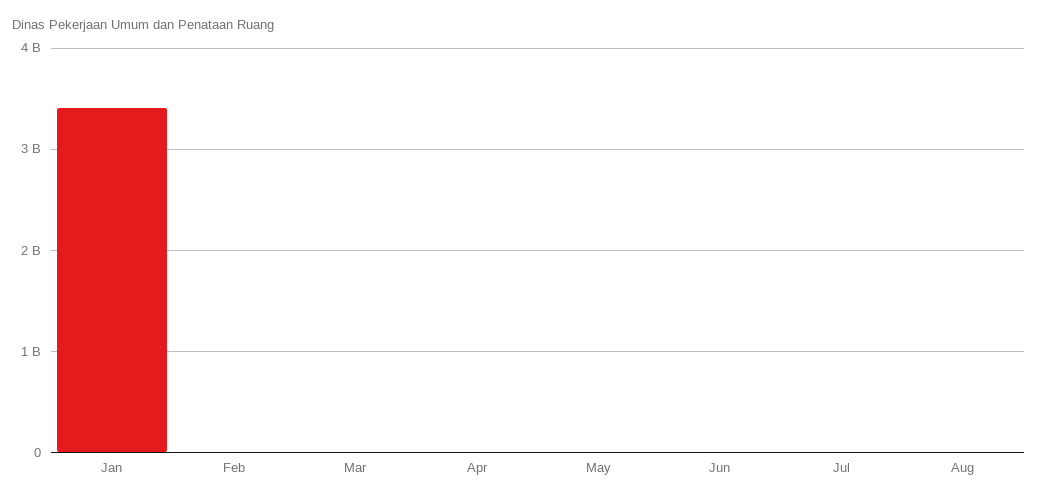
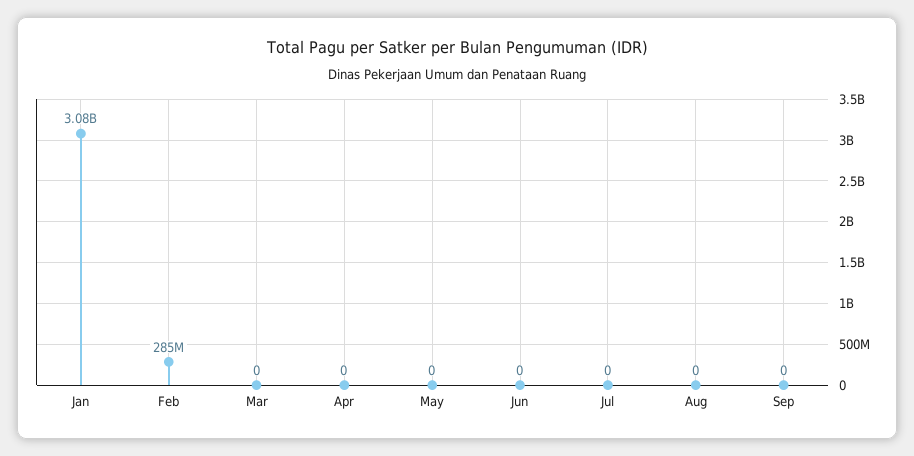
Jan: 3400000000 -> 3080000000
Feb: 0 -> 285000000
Sep: none -> 0

